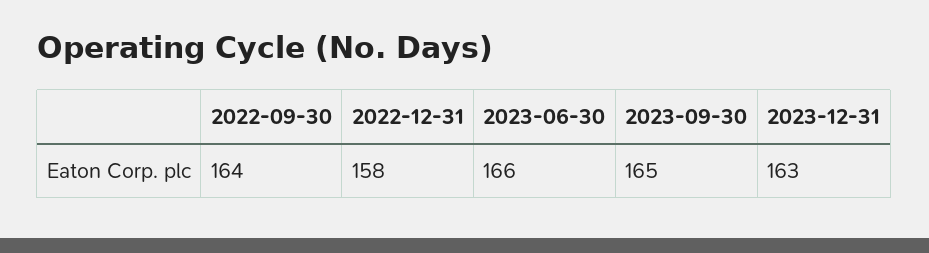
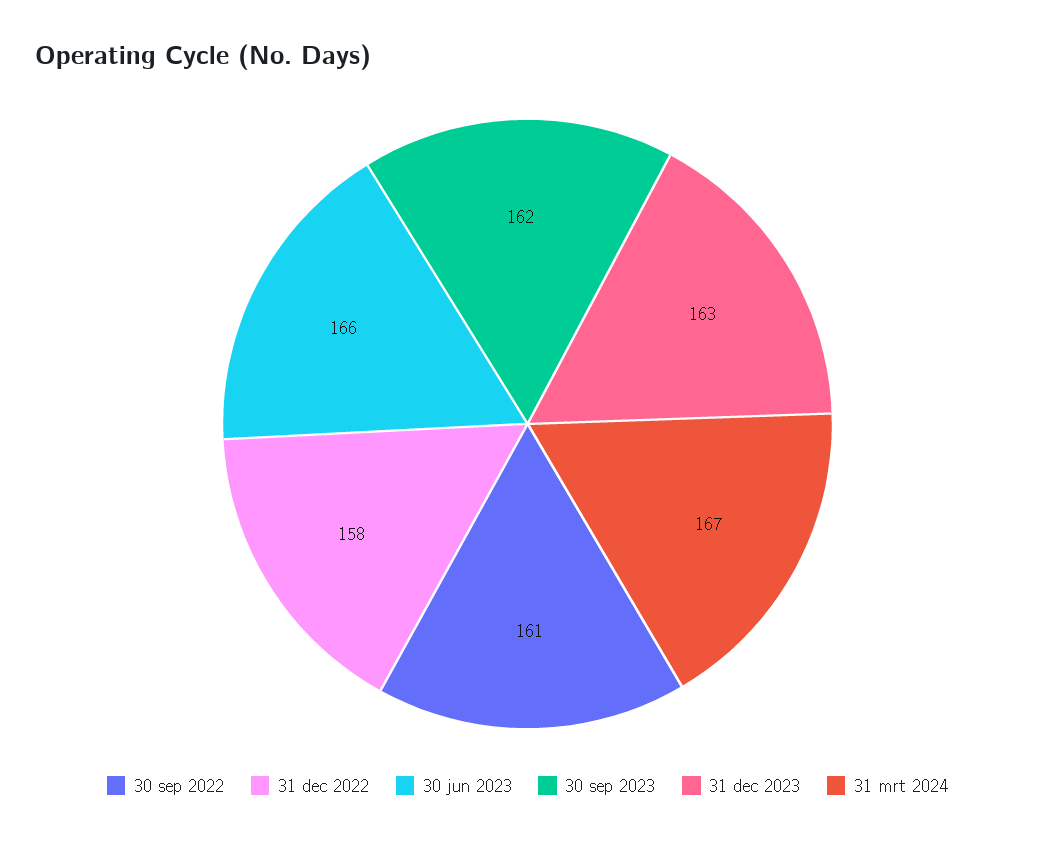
2022-09-30: 164 -> 161
2023-09-30: 165 -> 162
31 mrt 2024: none -> 167

